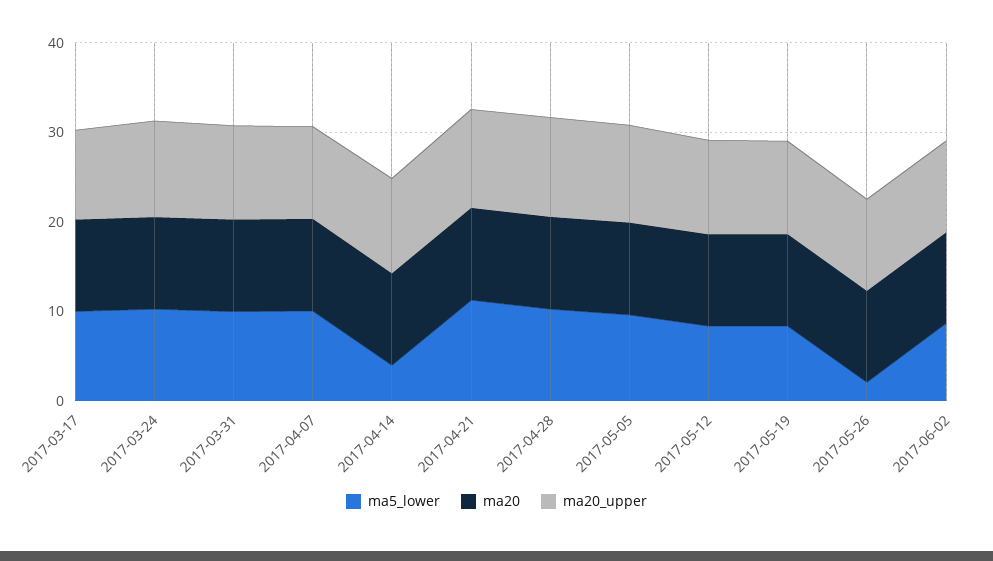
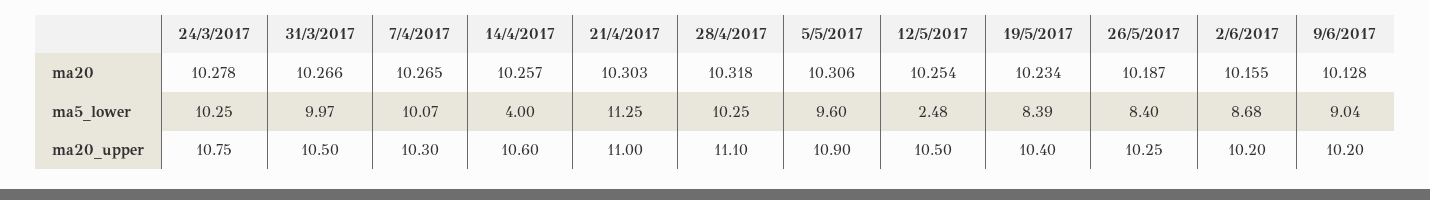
ma5_lower, 2017-03-17: 10 -> none
ma20, 2017-03-17: 10 -> none
ma20_upper, 2017-03-17: 10 -> none
ma5_lower, 2017-05-12: 8 -> 2.48
ma5_lower, 2017-05-26: 2 -> 8.4
ma20, 9/6/2017: none -> 10.128
ma5_lower, 9/6/2017: none -> 9.04
ma20_upper, 9/6/2017: none -> 10.2

